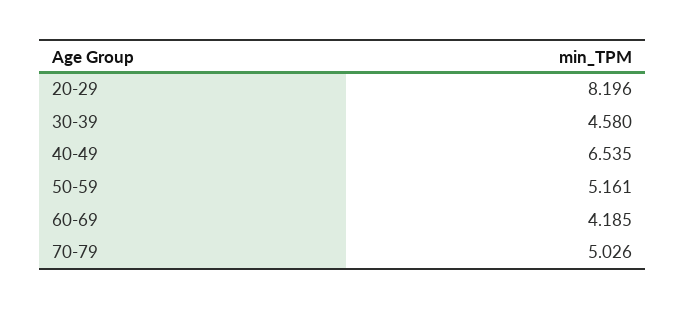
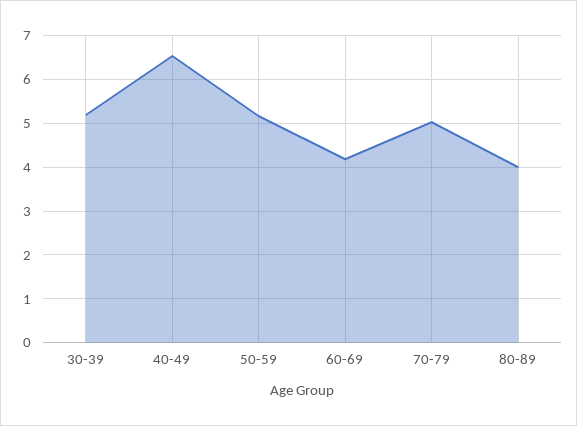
20-29: 8.196 -> none
30-39: 4.58 -> 5.2
80-89: none -> 4

